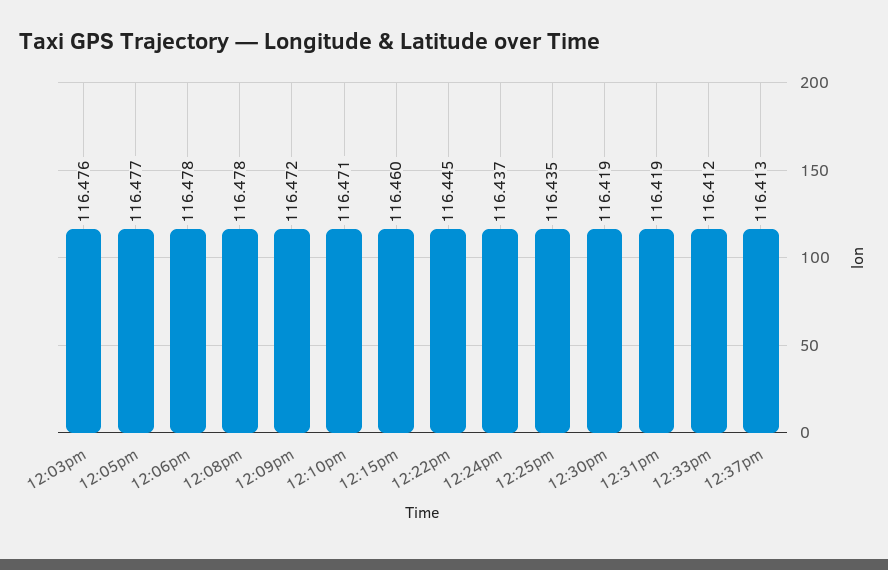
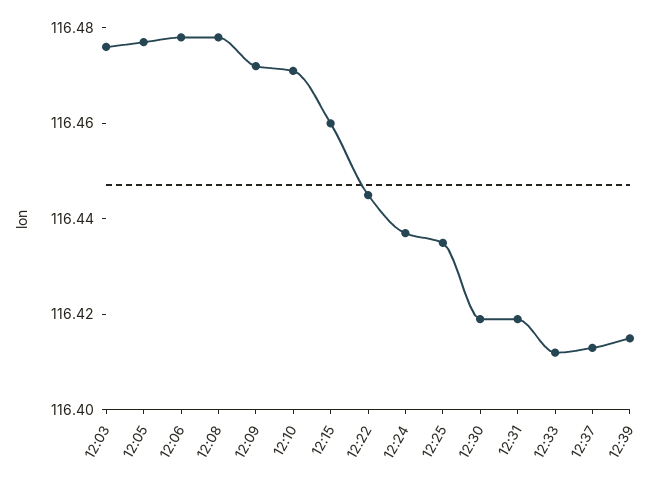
12:39: none -> 116.415

